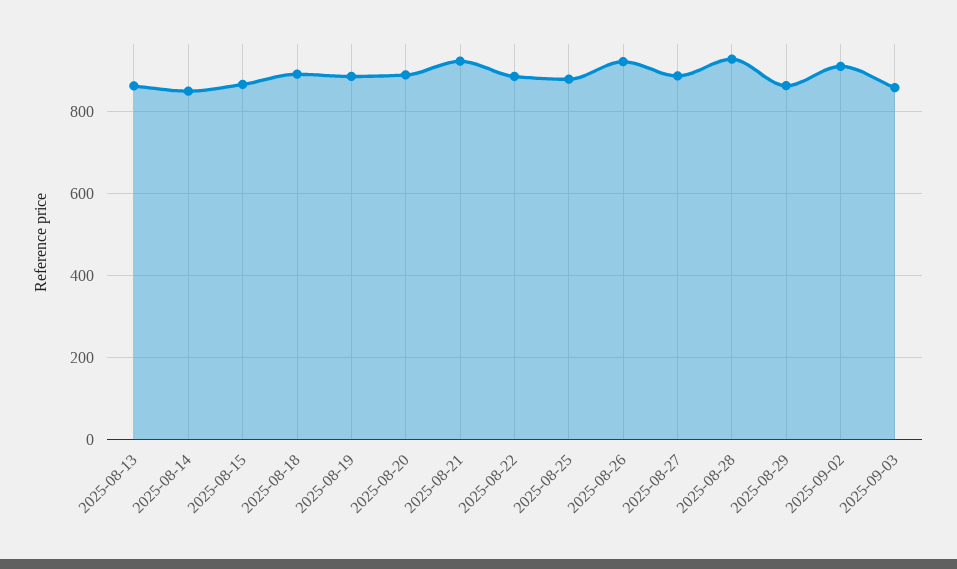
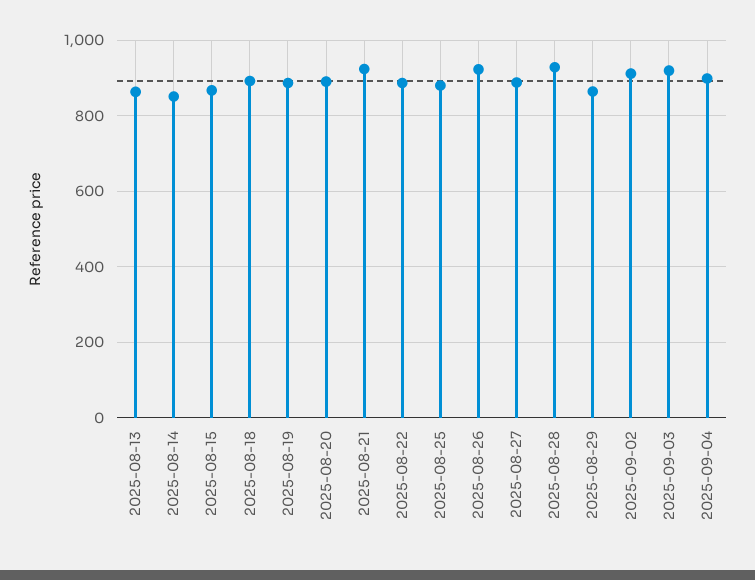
2025-09-03: 860 -> 920
2025-09-04: none -> 900

